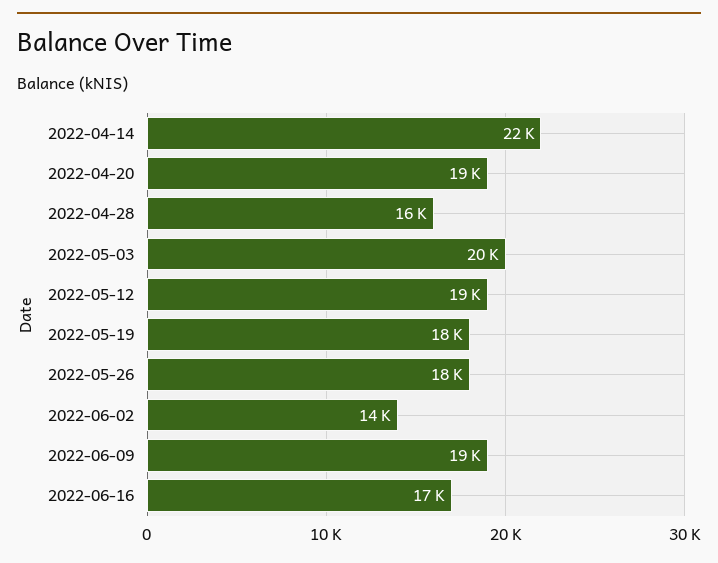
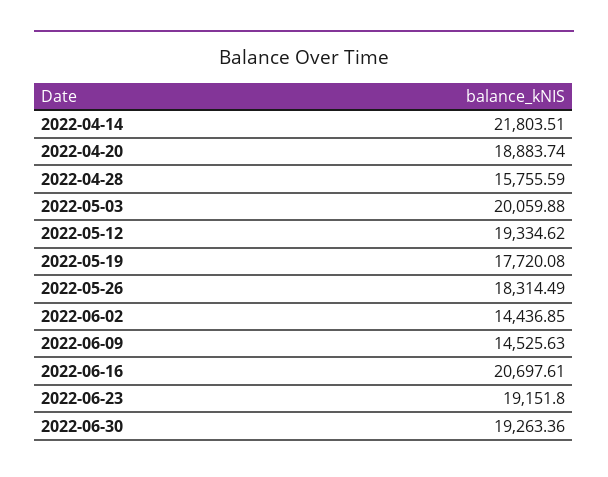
2022-06-09: 19000 -> 14525.63
2022-06-16: 17000 -> 20697.61
2022-06-23: none -> 19151.8
2022-06-30: none -> 19263.36

